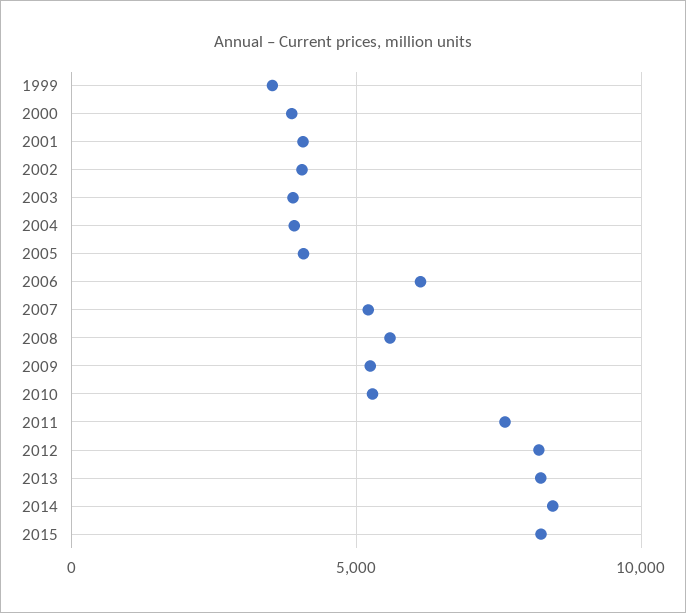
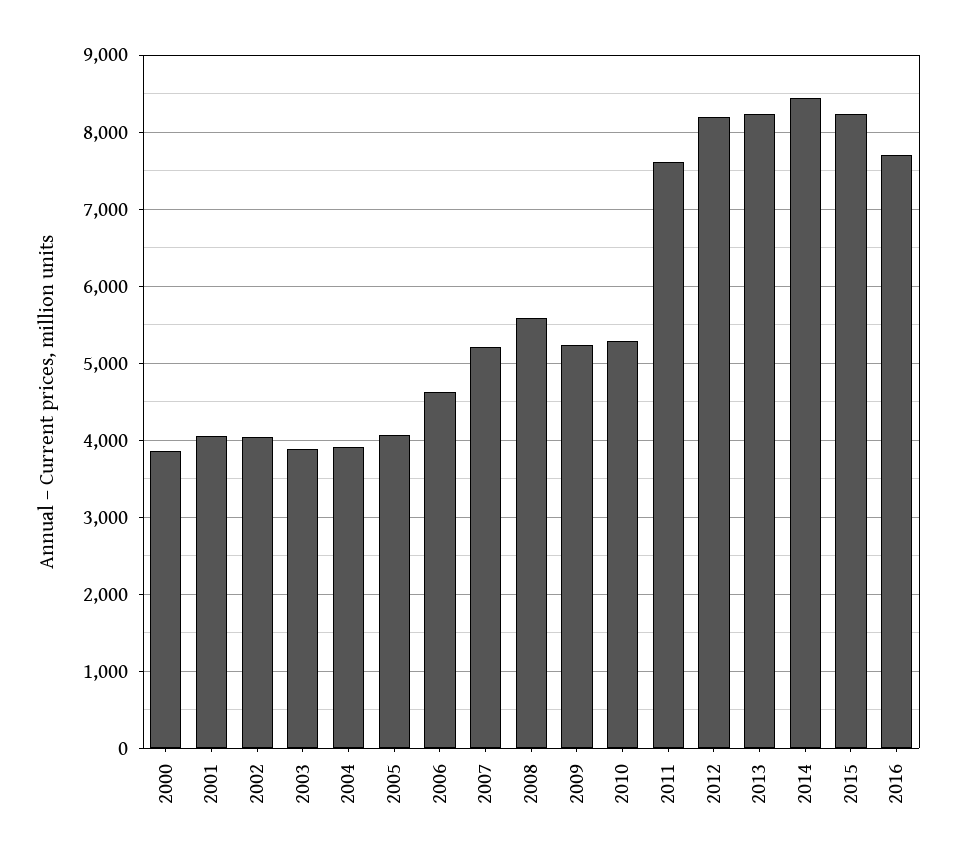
1999: 3500 -> none
2006: 6000 -> 4600
2016: none -> 7700

